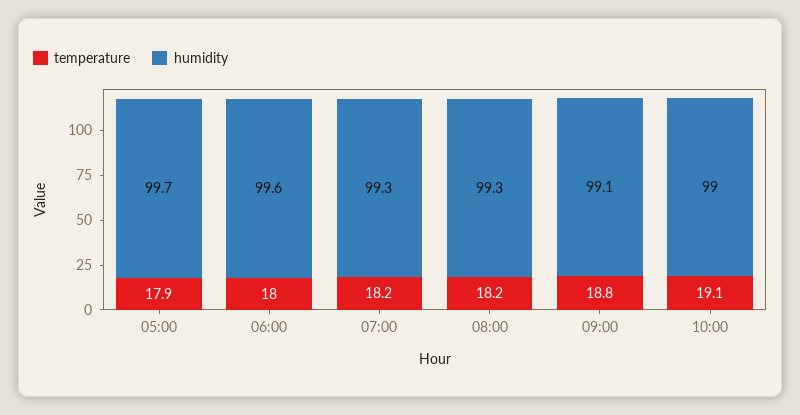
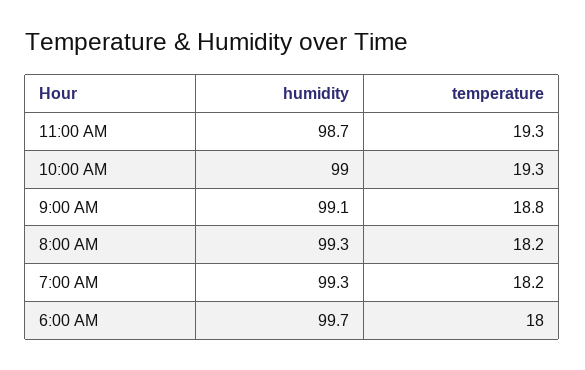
temperature, 05:00: 17.9 -> none
humidity, 05:00: 99.7 -> none
humidity, 06:00: 99.6 -> 99.7
temperature, 10:00: 19.1 -> 19.3
humidity, 11:00 AM: none -> 98.7
temperature, 11:00 AM: none -> 19.3

